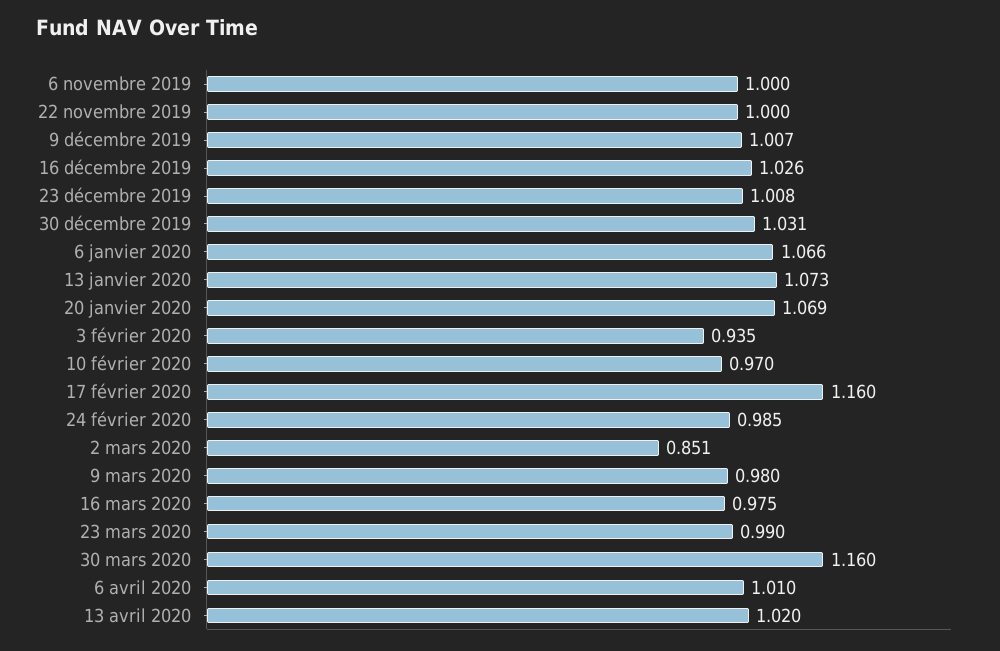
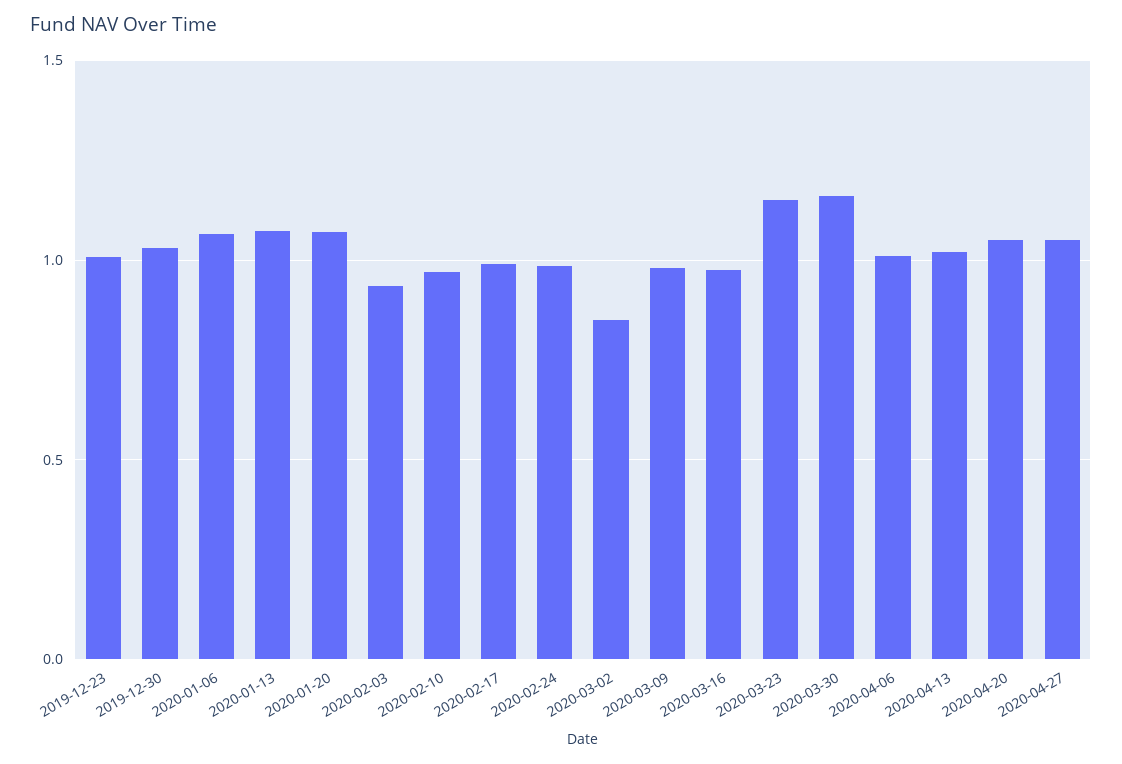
6 novembre 2019: 1 -> none
22 novembre 2019: 1 -> none
9 décembre 2019: 1.007 -> none
16 décembre 2019: 1.026 -> none
17 février 2020: 1.16 -> 1
23 mars 2020: 0.99 -> 1.15
2020-04-20: none -> 1.05
2020-04-27: none -> 1.05

